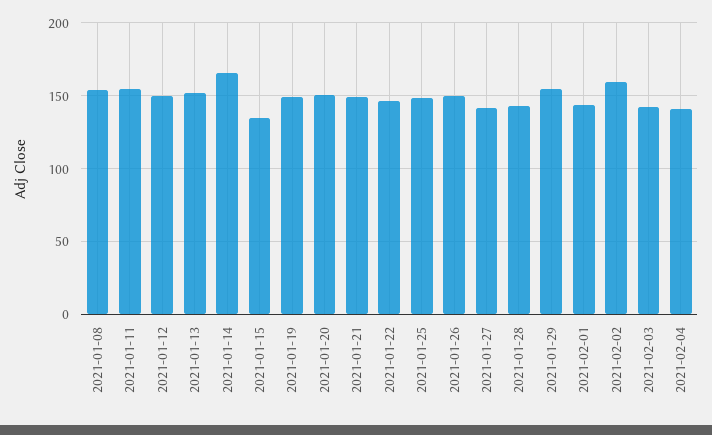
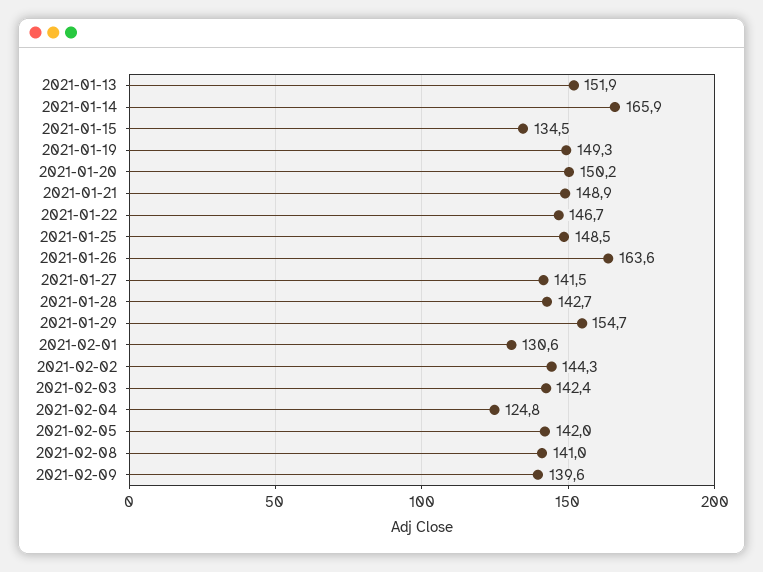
2021-01-08: 155 -> none
2021-01-11: 155 -> none
2021-01-12: 150 -> none
2021-01-26: 150 -> 163.6
2021-02-01: 145 -> 130.6
2021-02-02: 160 -> 144.3
2021-02-04: 140 -> 124.8
2021-02-05: none -> 142
2021-02-08: none -> 141
2021-02-09: none -> 139.6

